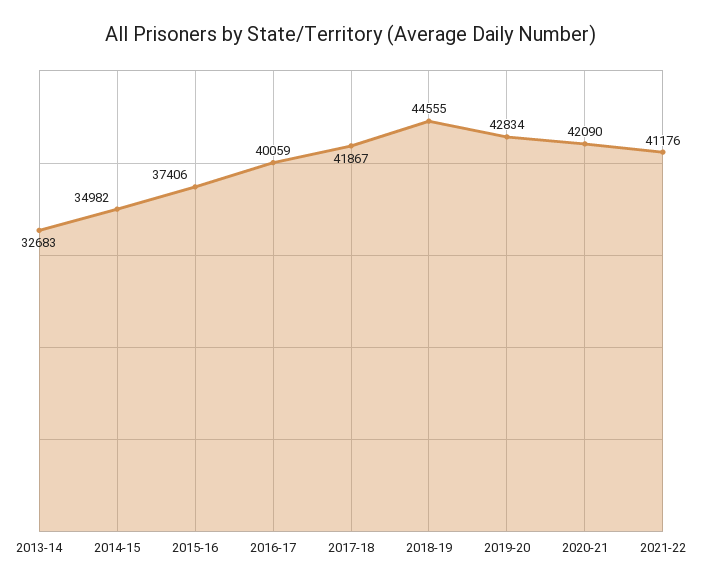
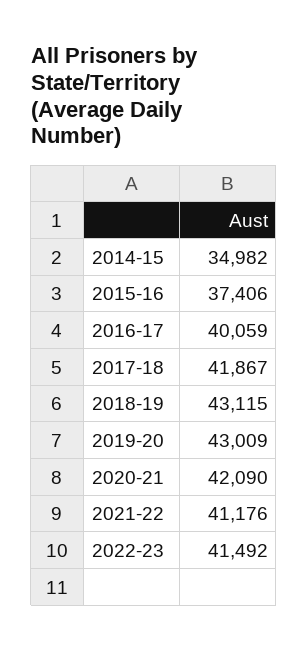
2013-14: 32683 -> none
2018-19: 44555 -> 43115
2019-20: 42834 -> 43009
2022-23: none -> 41492

